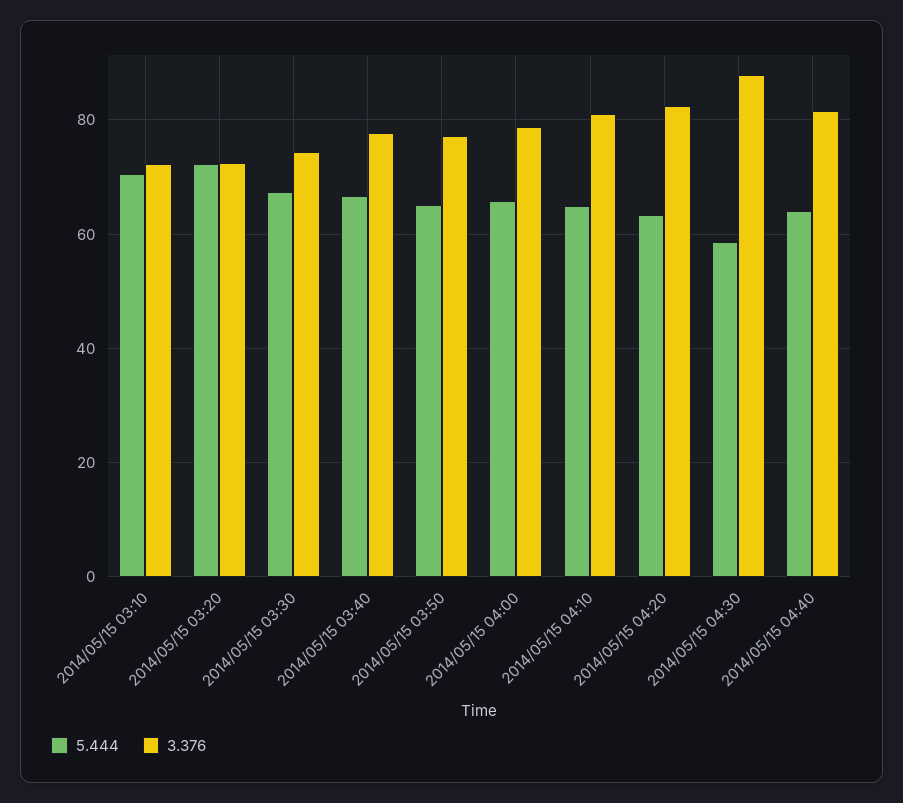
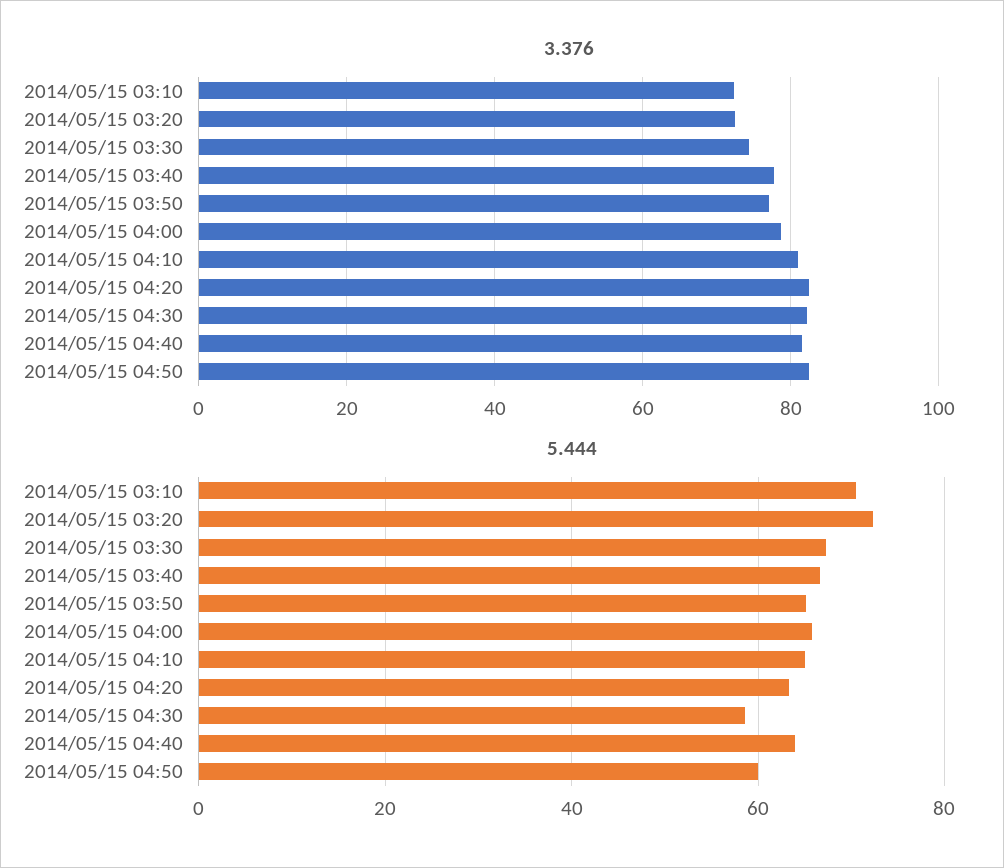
3.376, 2014/05/15 04:30: 88 -> 82
3.376, 2014/05/15 04:50: none -> 82
5.444, 2014/05/15 04:50: none -> 60

